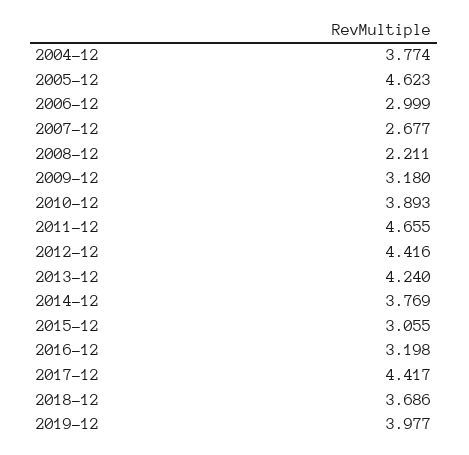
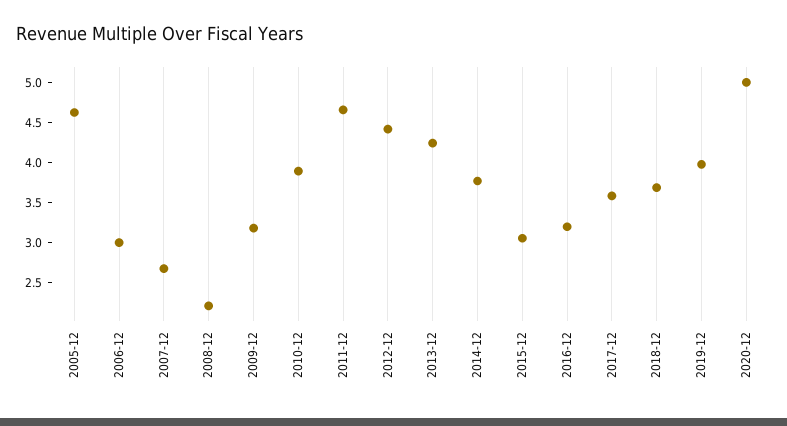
2004-12: 3.774 -> none
2017-12: 4.417 -> 3.6
2020-12: none -> 5

